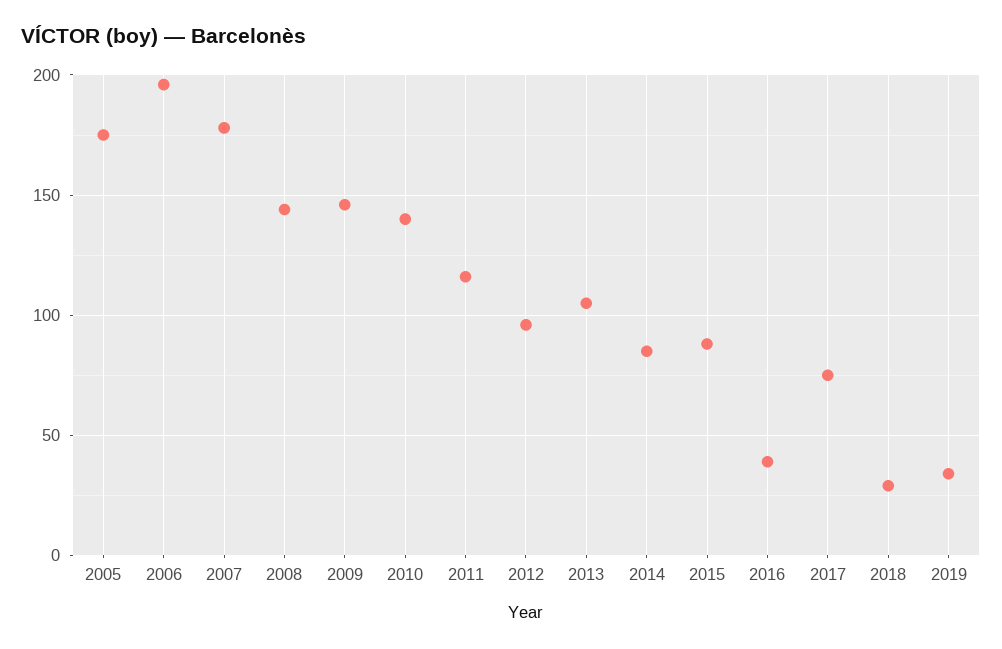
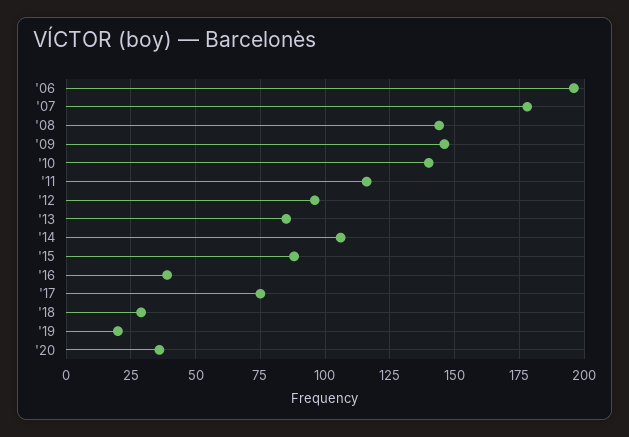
2005: 175 -> none
2013: 105 -> 85
2014: 85 -> 105
2019: 35 -> 20
'20: none -> 35

